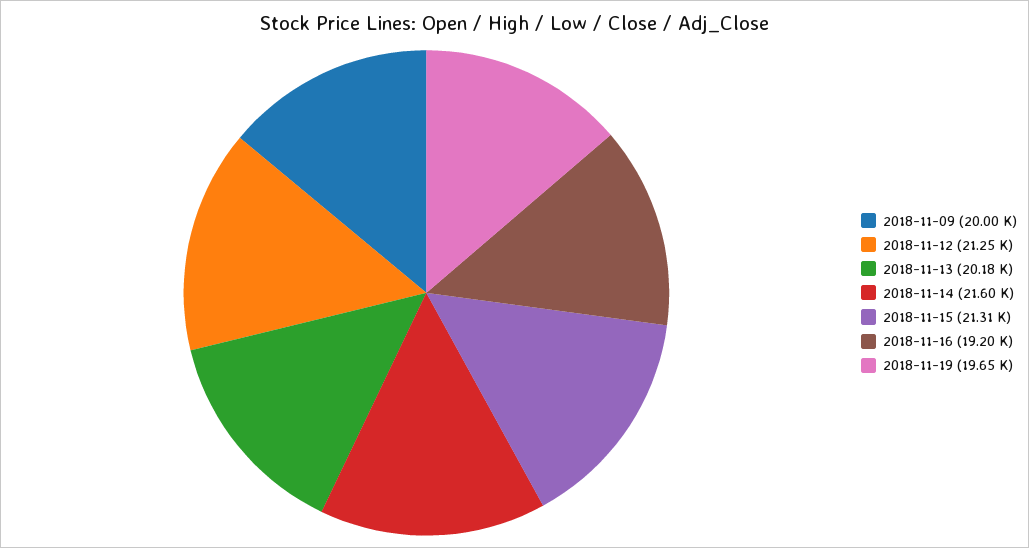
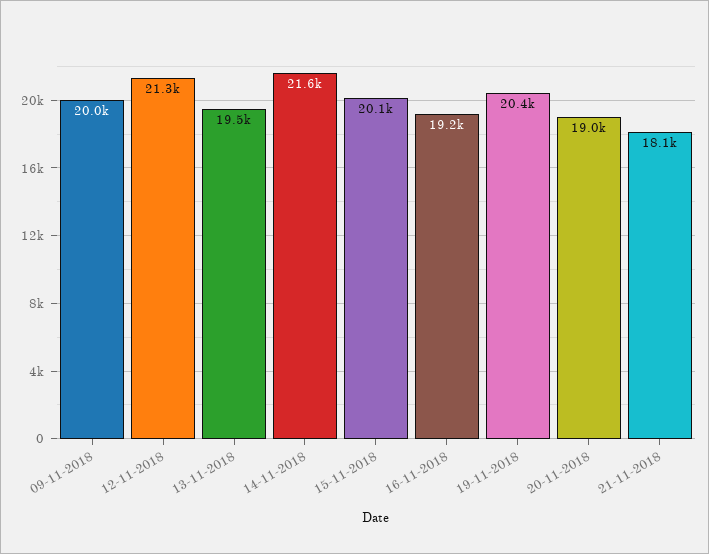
2018-11-13: 20180 -> 19500
2018-11-15: 21310 -> 20100
2018-11-19: 19650 -> 20400
20-11-2018: none -> 19000
21-11-2018: none -> 18100

